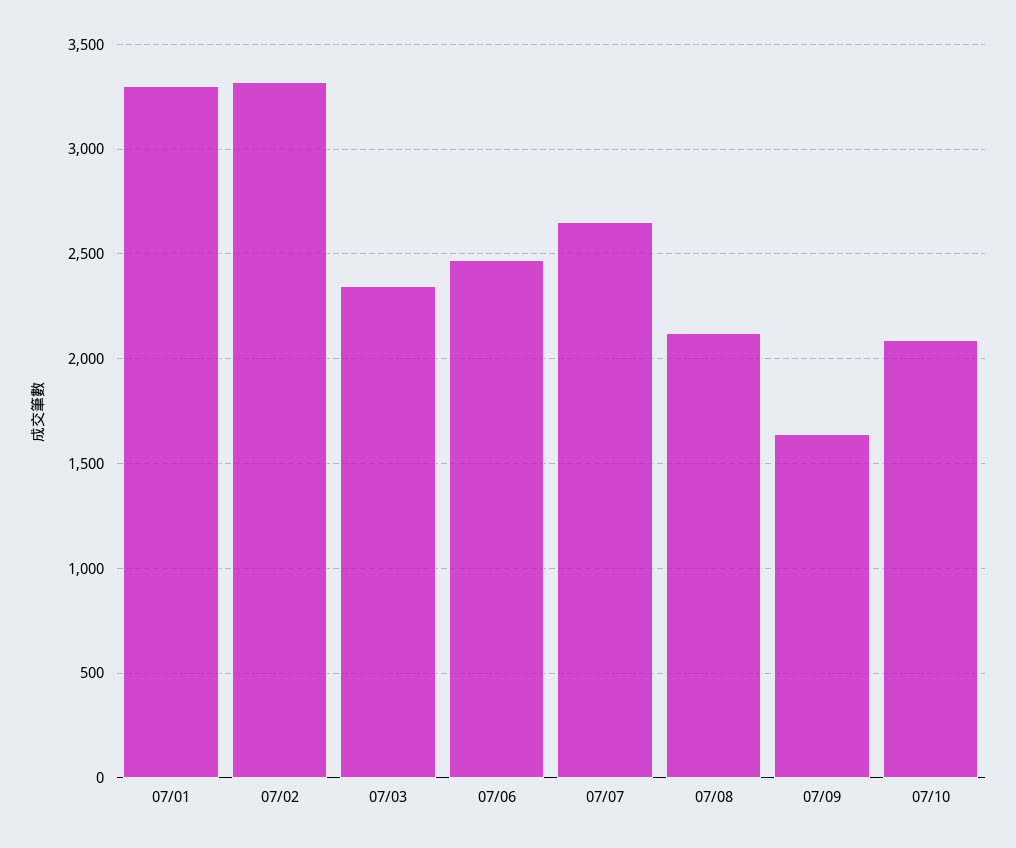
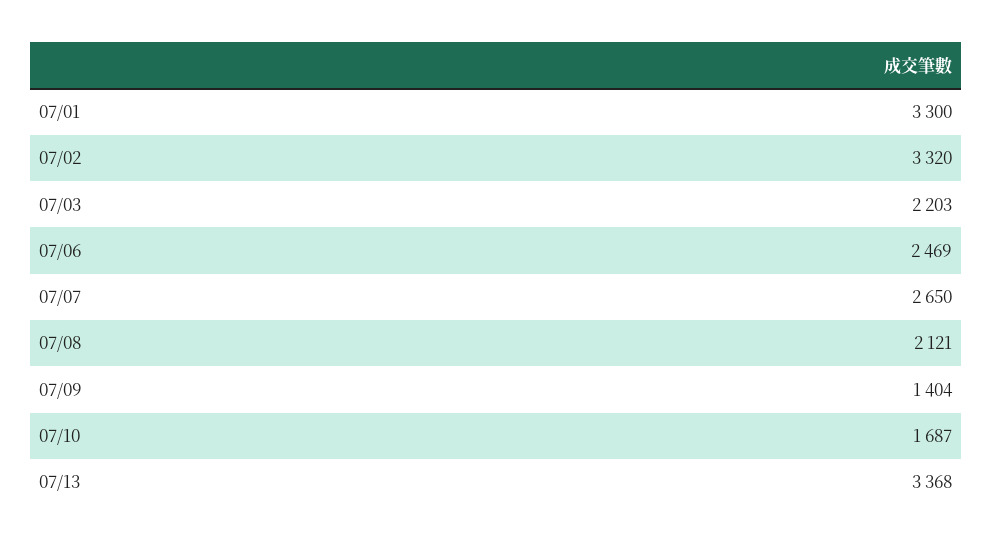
07/03: 2350 -> 2203
07/09: 1650 -> 1404
07/10: 2100 -> 1687
07/13: none -> 3368

